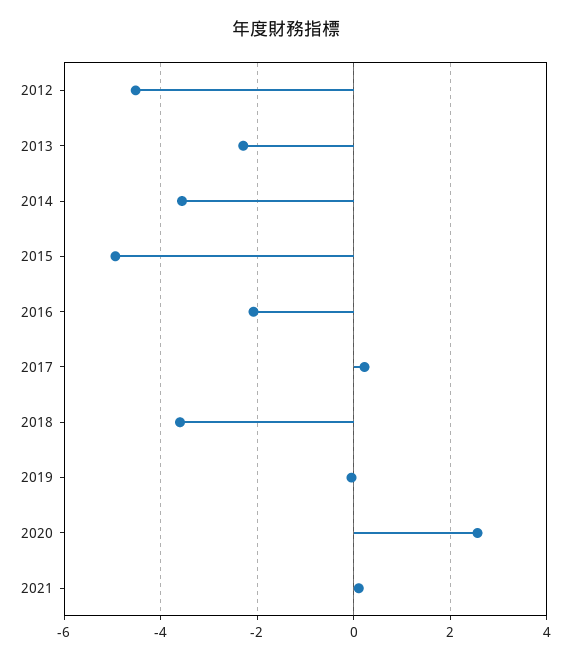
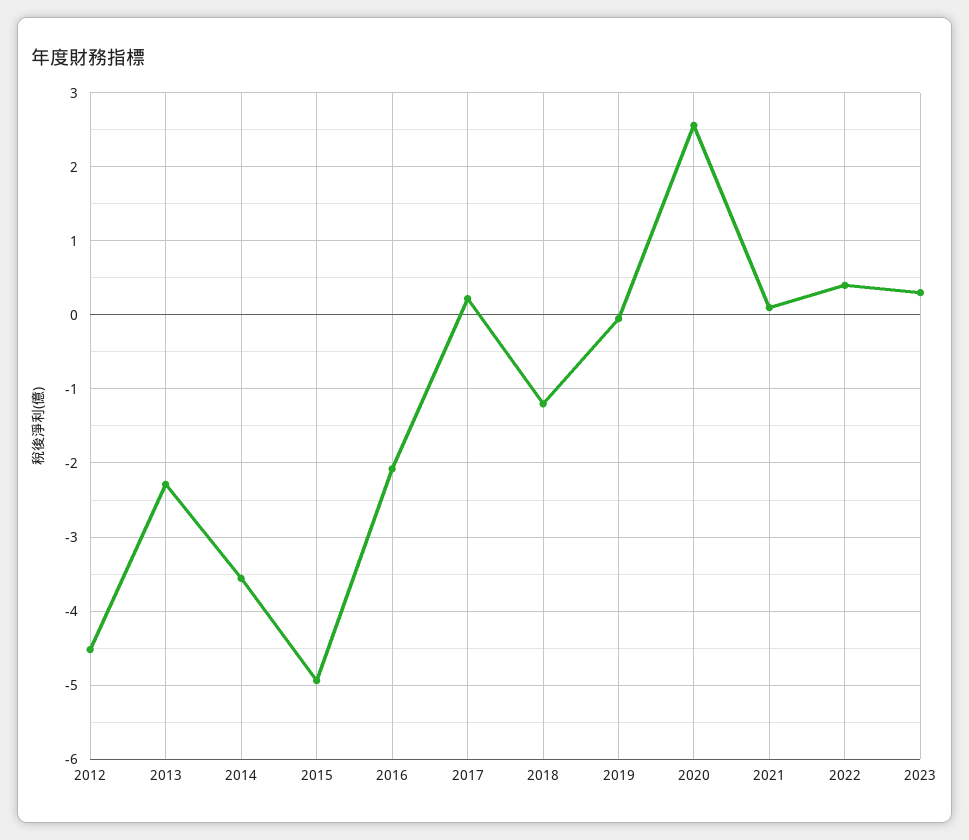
2018: -3.6 -> -1.2
2022: none -> 0.4
2023: none -> 0.3

